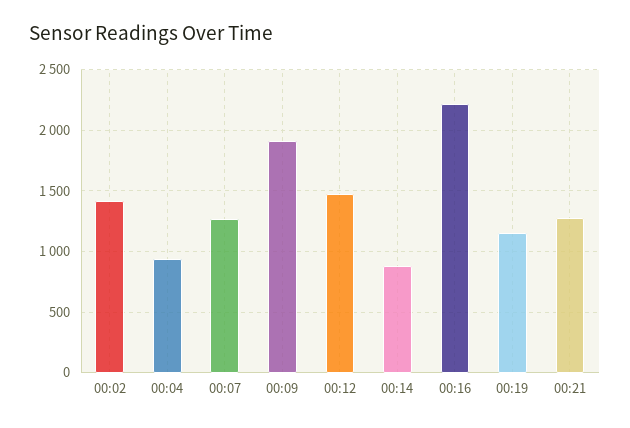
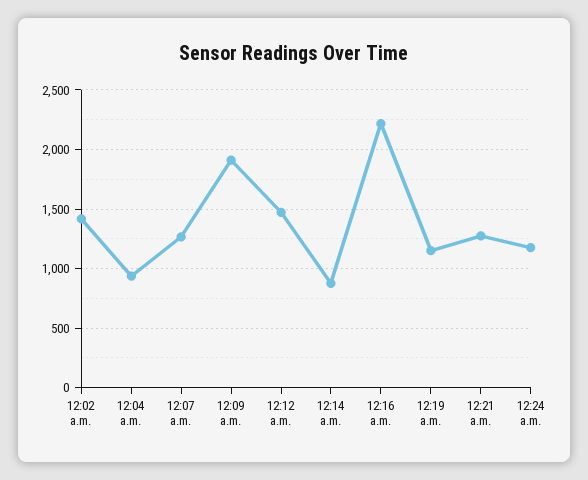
12:24 a.m.: none -> 1200

